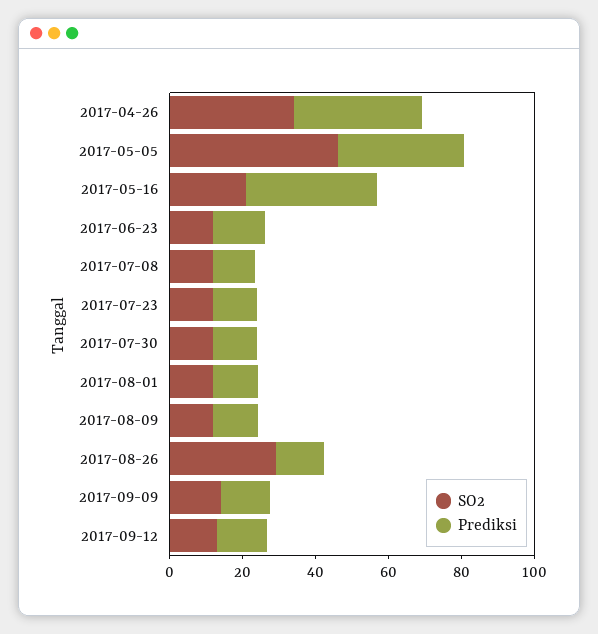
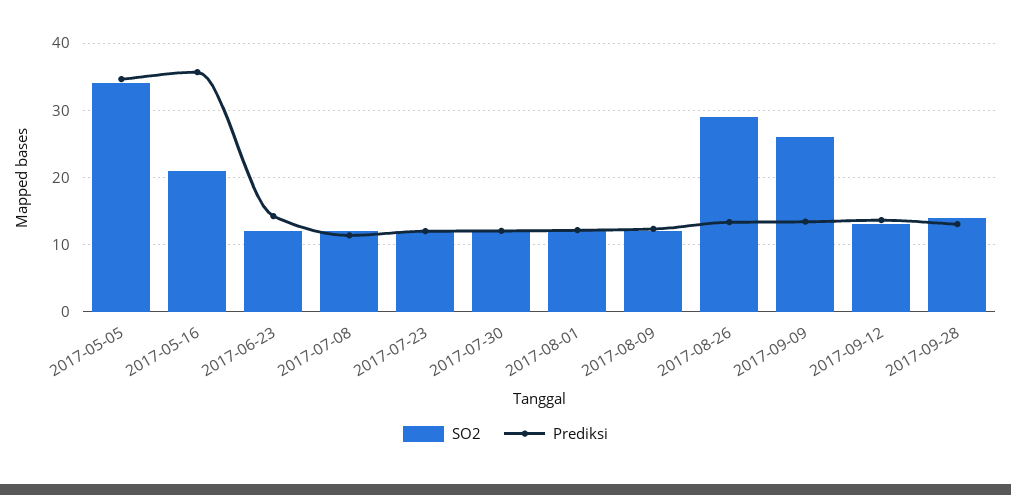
SO2, 2017-04-26: 35 -> none
Prediksi, 2017-04-26: 35 -> none
SO2, 2017-05-05: 45 -> 34
SO2, 2017-09-09: 15 -> 26
SO2, 2017-09-28: none -> 14
Prediksi, 2017-09-28: none -> 13

